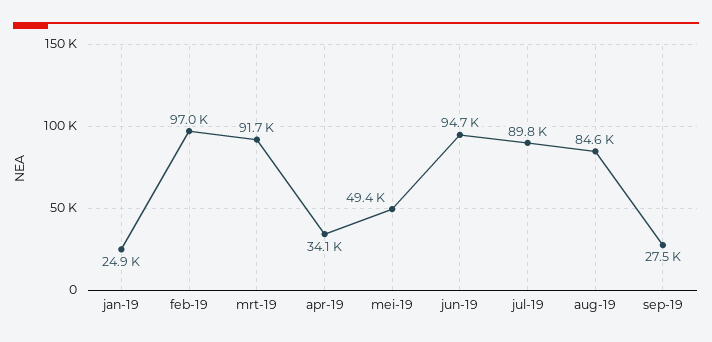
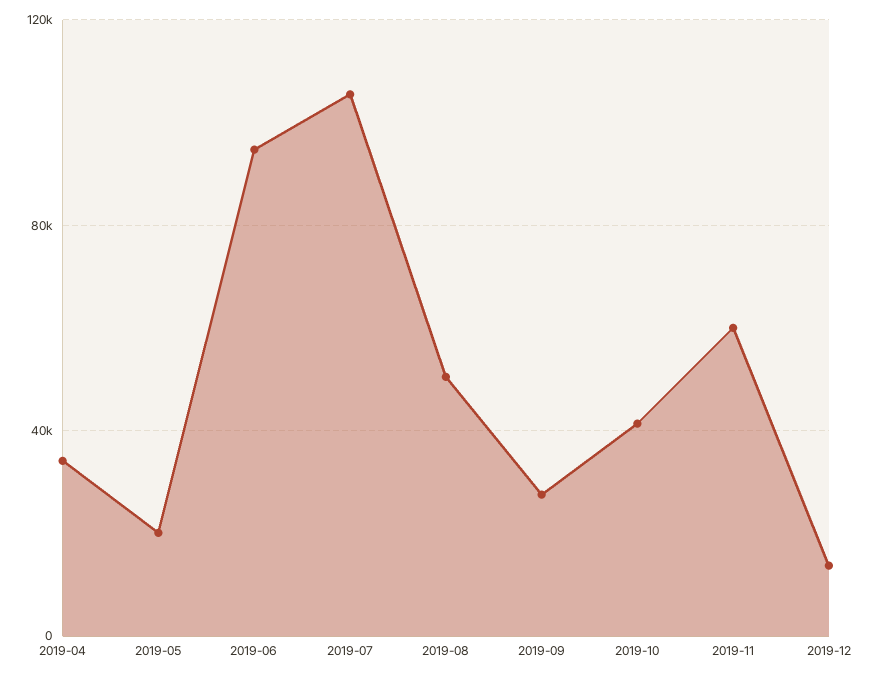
jan-19: 24900 -> none
feb-19: 97000 -> none
mrt-19: 91700 -> none
mei-19: 49400 -> 20000
jul-19: 89800 -> 105000
aug-19: 84600 -> 50000
2019-10: none -> 40000
2019-11: none -> 60000
2019-12: none -> 15000

